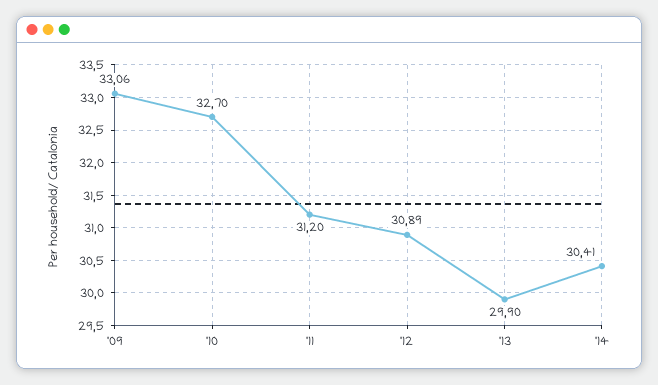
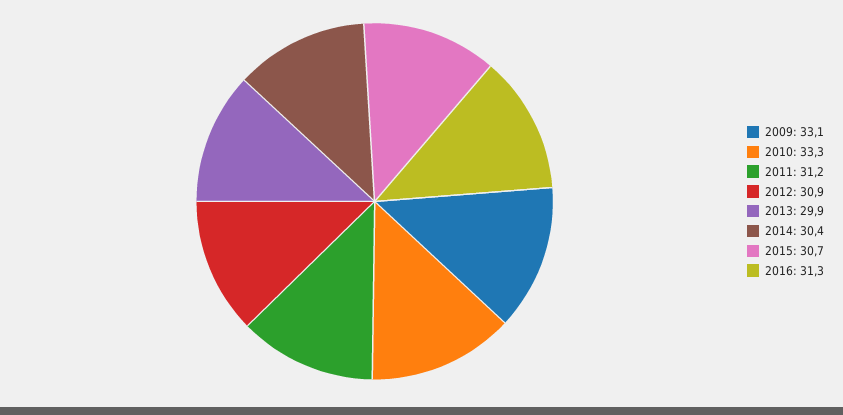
'10: 32.7 -> 33.3
2015: none -> 30.7
2016: none -> 31.3

